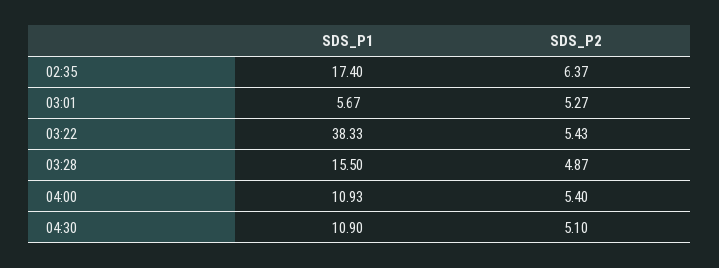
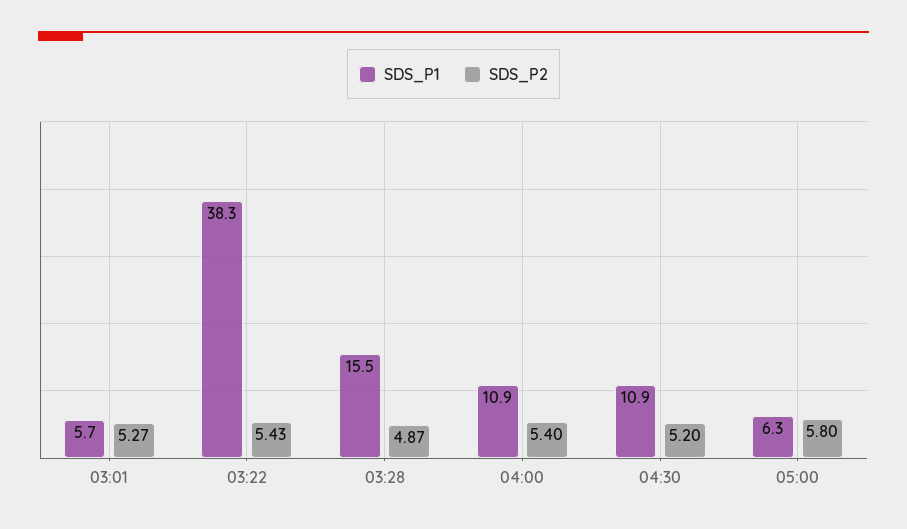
SDS_P1, 02:35: 17.4 -> none
SDS_P2, 02:35: 6.37 -> none
SDS_P2, 04:30: 5.1 -> 5.2
SDS_P1, 05:00: none -> 6.3
SDS_P2, 05:00: none -> 5.8

